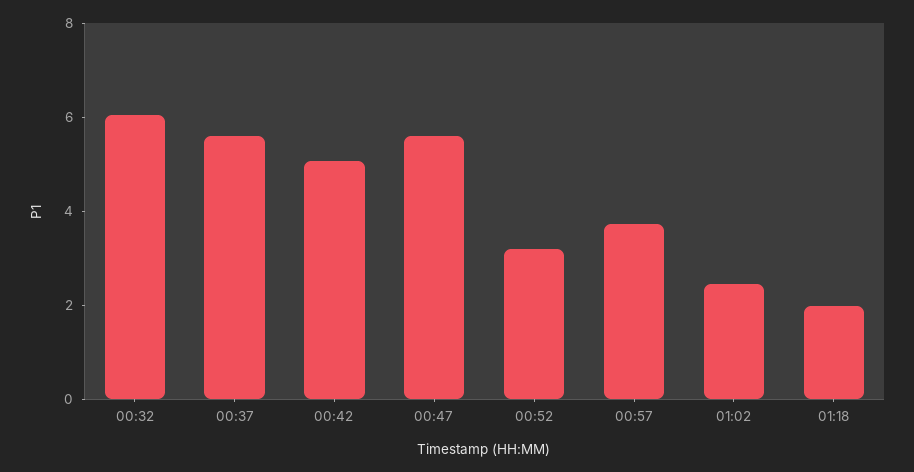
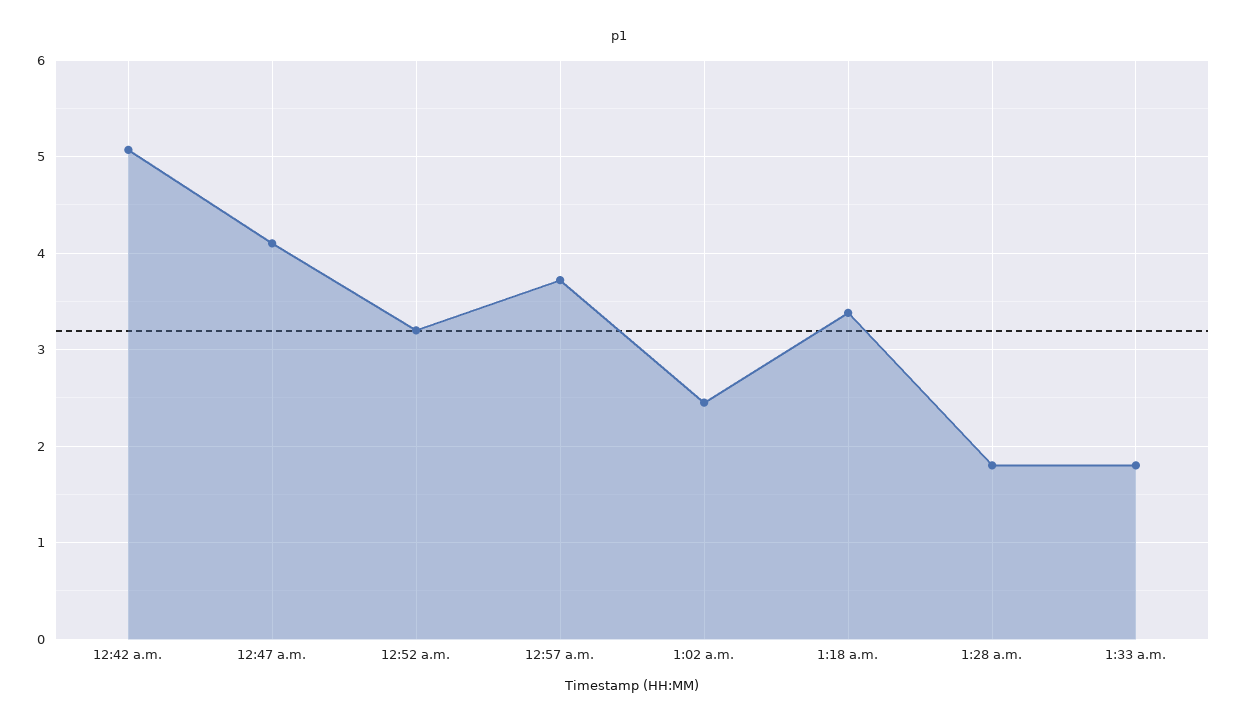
00:32: 6 -> none
00:37: 5.5 -> none
00:47: 5.5 -> 4.1
01:18: 2 -> 3.4
1:28 a.m.: none -> 1.8
1:33 a.m.: none -> 1.8

